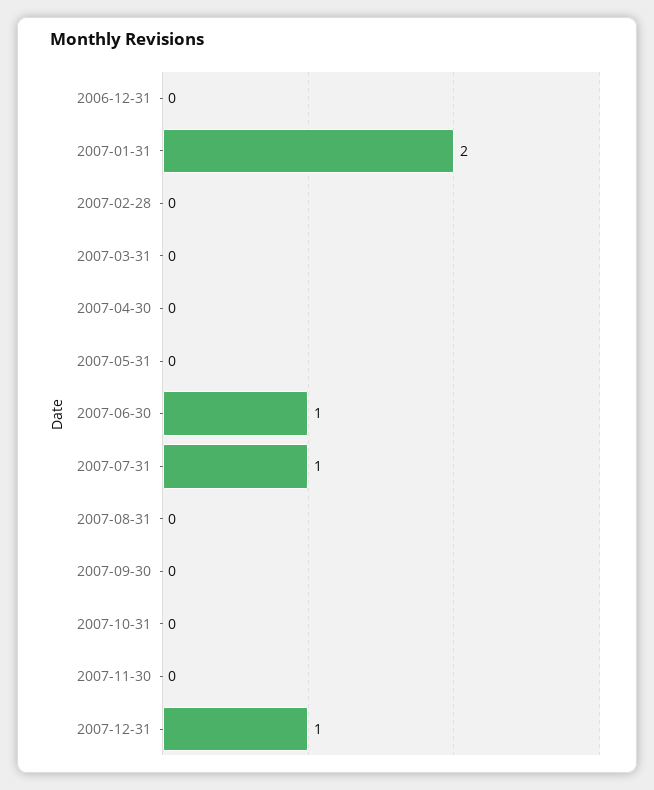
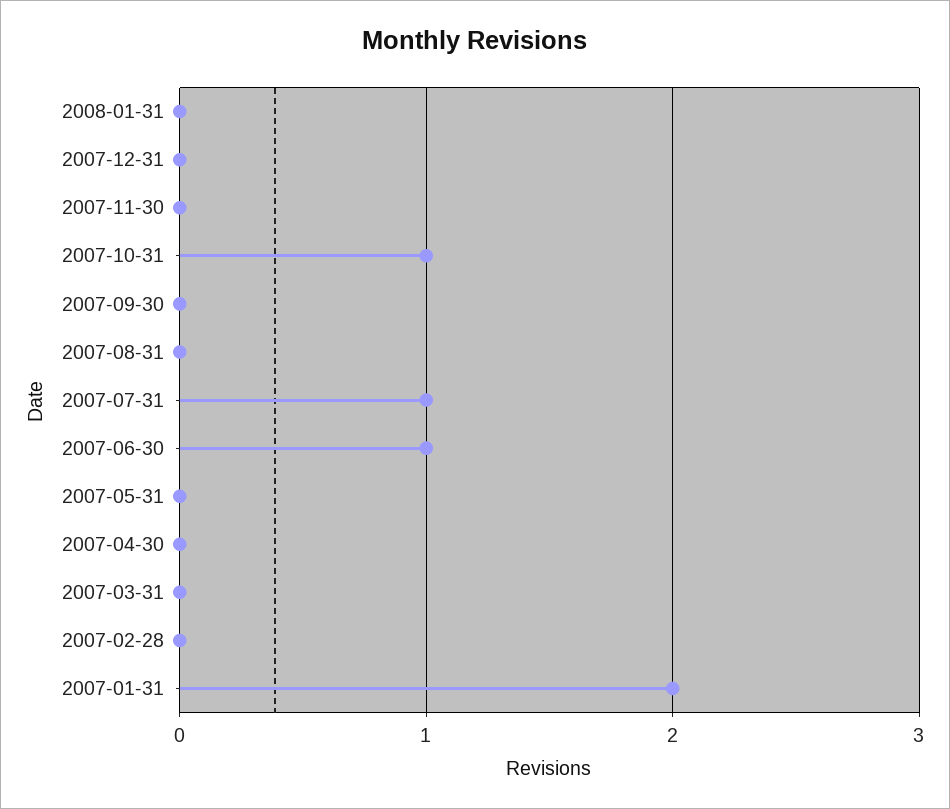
2006-12-31: 0 -> none
2007-10-31: 0 -> 1
2007-12-31: 1 -> 0
2008-01-31: none -> 0

